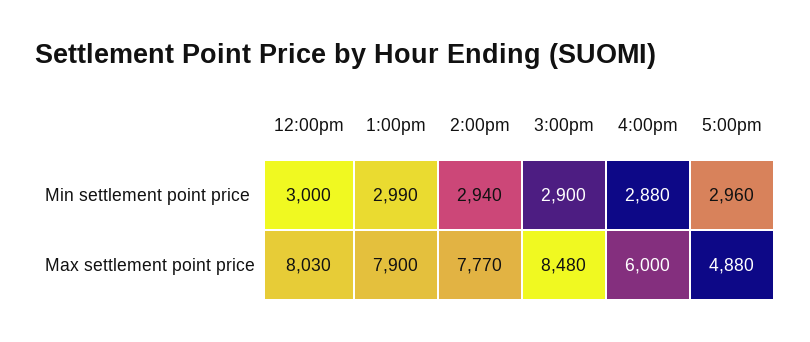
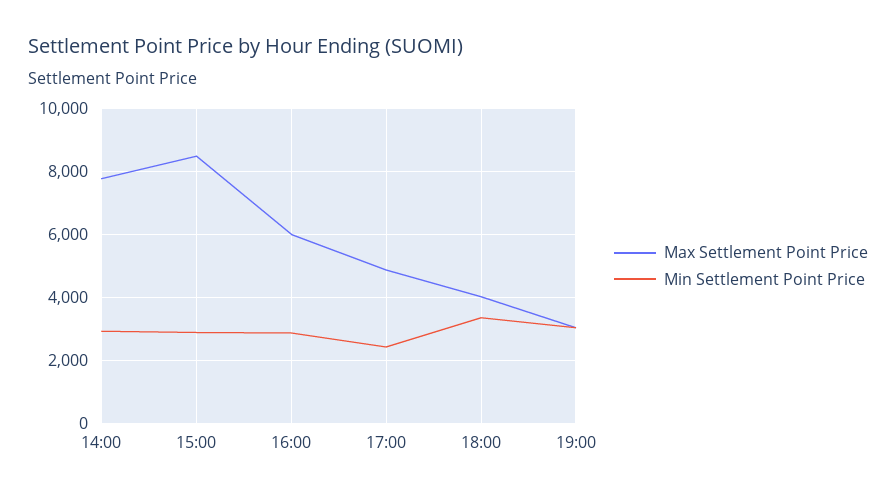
Min settlement point price, 12:00pm: 3000 -> none
Min settlement point price, 1:00pm: 2990 -> none
Min settlement point price, 5:00pm: 2960 -> 2400
Max settlement point price, 12:00pm: 8030 -> none
Max settlement point price, 1:00pm: 7900 -> none
Max settlement point price, 18:00: none -> 4000
Min settlement point price, 18:00: none -> 3400
Max settlement point price, 19:00: none -> 3000
Min settlement point price, 19:00: none -> 3000

